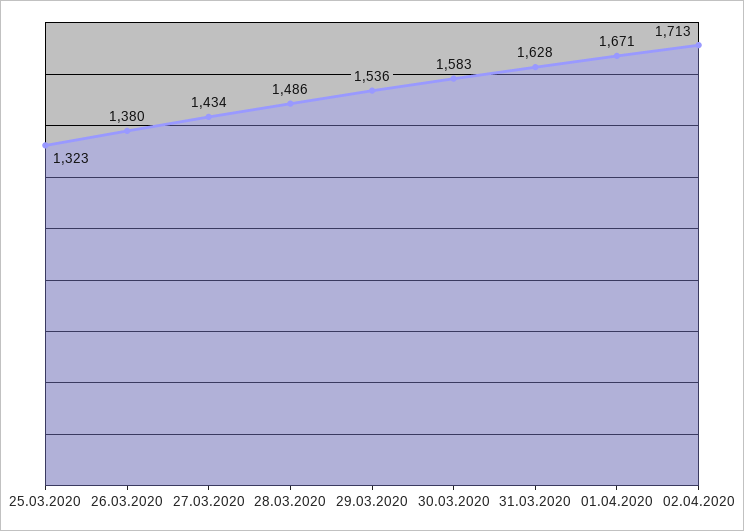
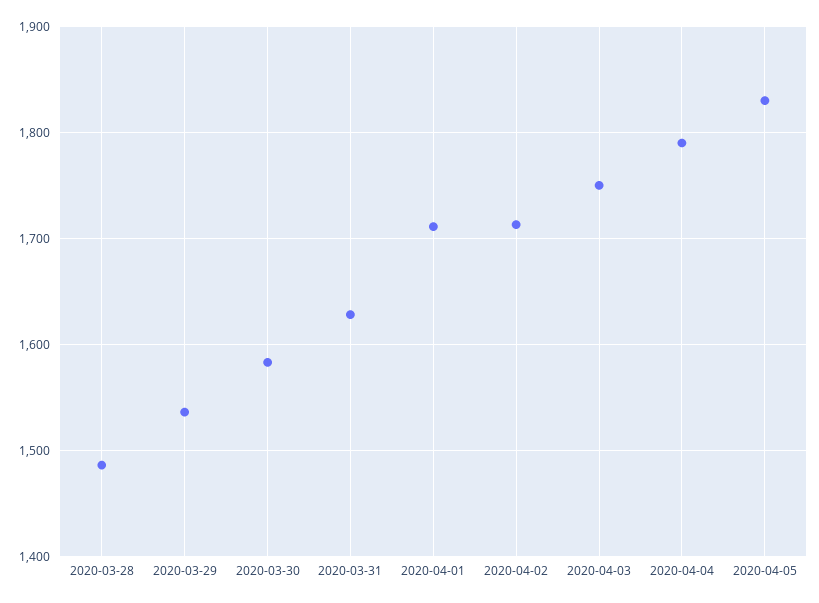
25.03.2020: 1323 -> none
26.03.2020: 1380 -> none
27.03.2020: 1434 -> none
01.04.2020: 1671 -> 1710
2020-04-03: none -> 1750
2020-04-04: none -> 1790
2020-04-05: none -> 1830

